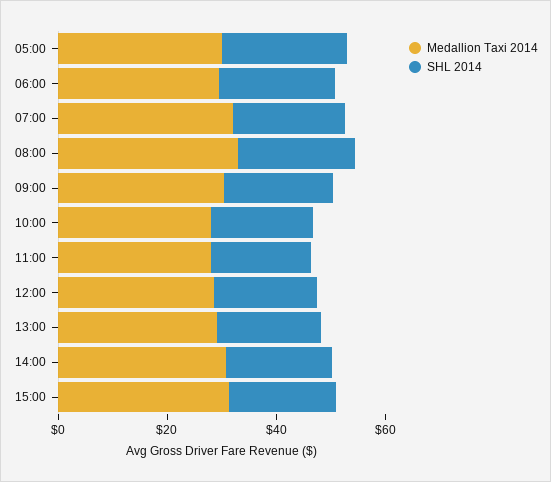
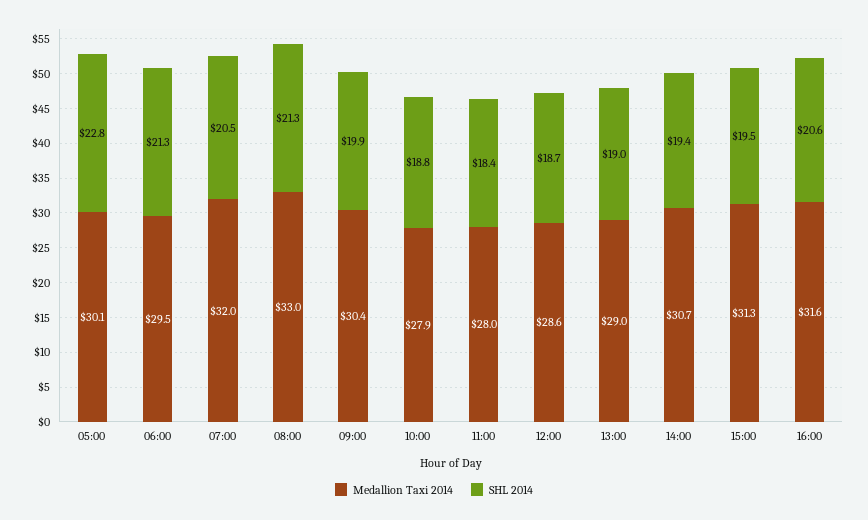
Medallion Taxi 2014, 16:00: none -> 31.6
SHL 2014, 16:00: none -> 20.6

